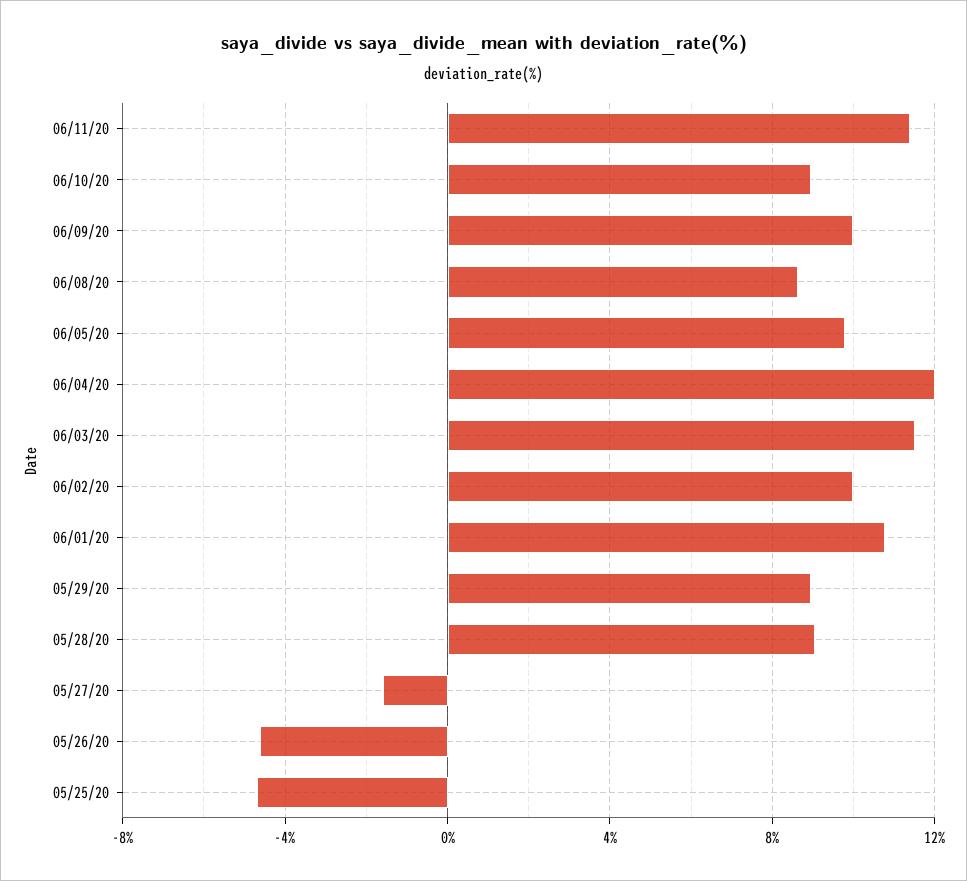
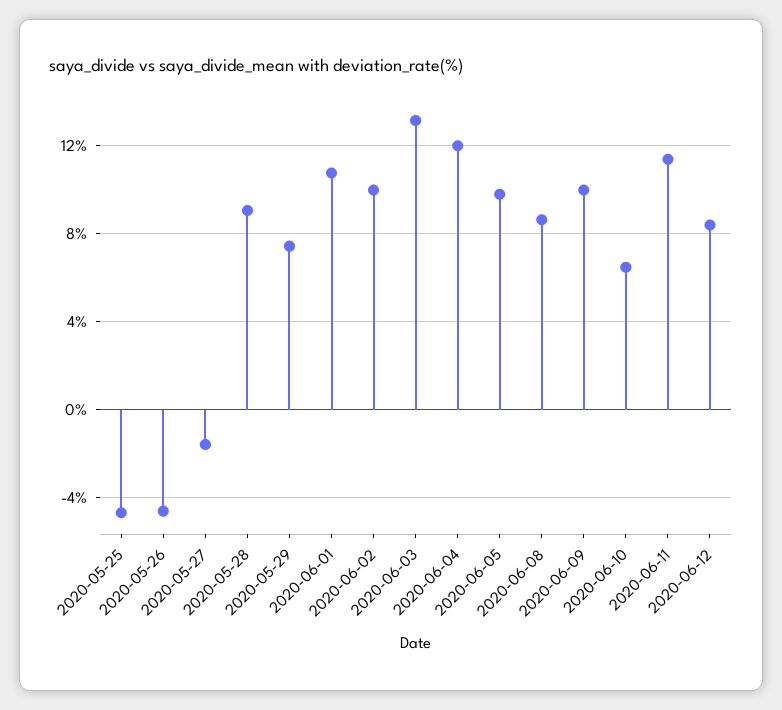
06/10/20: 9 -> 6.5
06/03/20: 11.5 -> 13
05/29/20: 9 -> 7.5
2020-06-12: none -> 8.5

